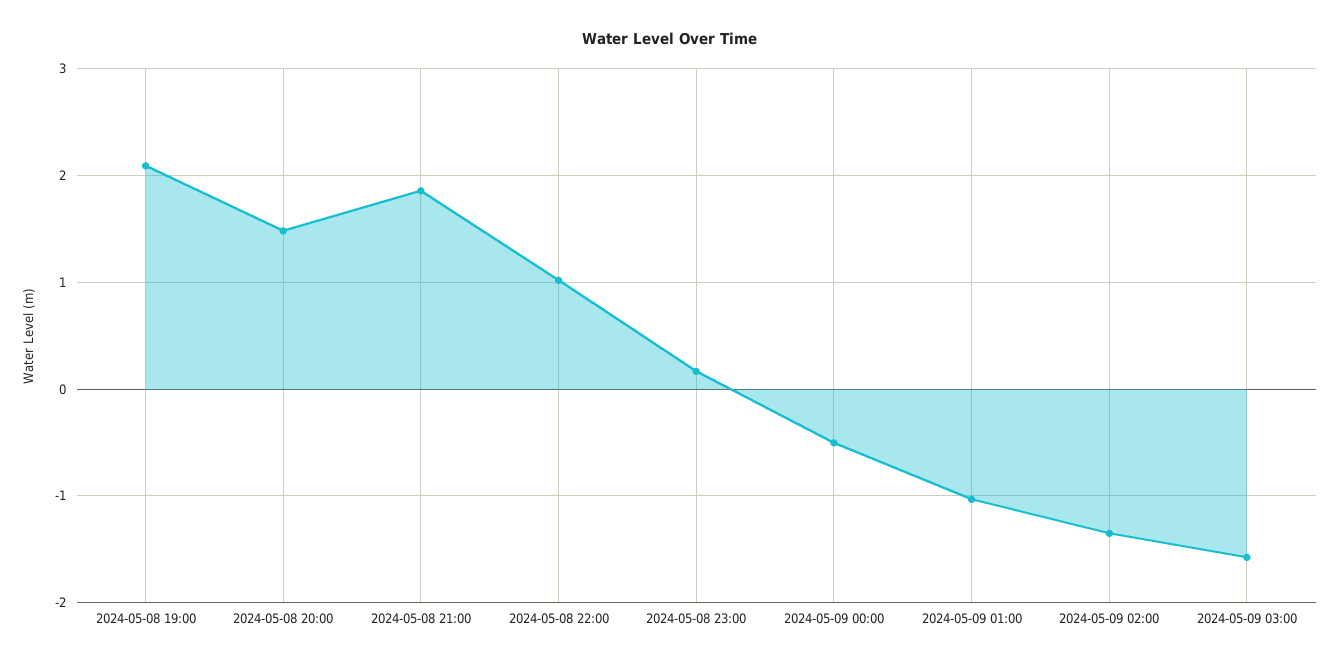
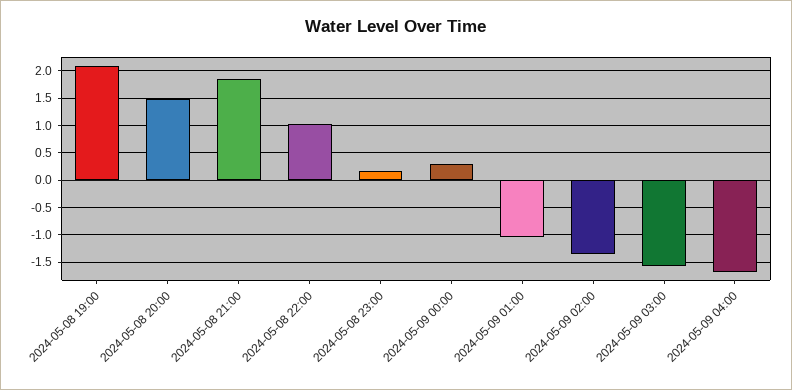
2024-05-09 00:00: -0.5 -> 0.25
2024-05-09 04:00: none -> -1.75

